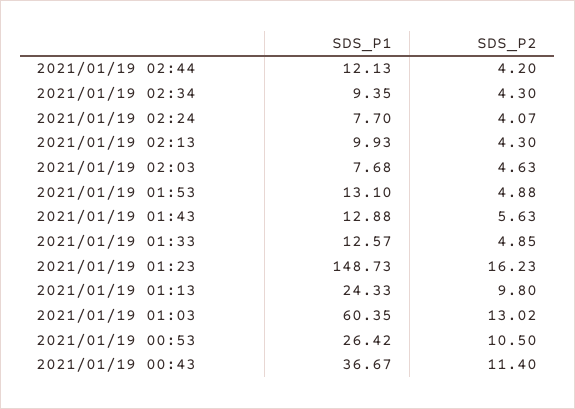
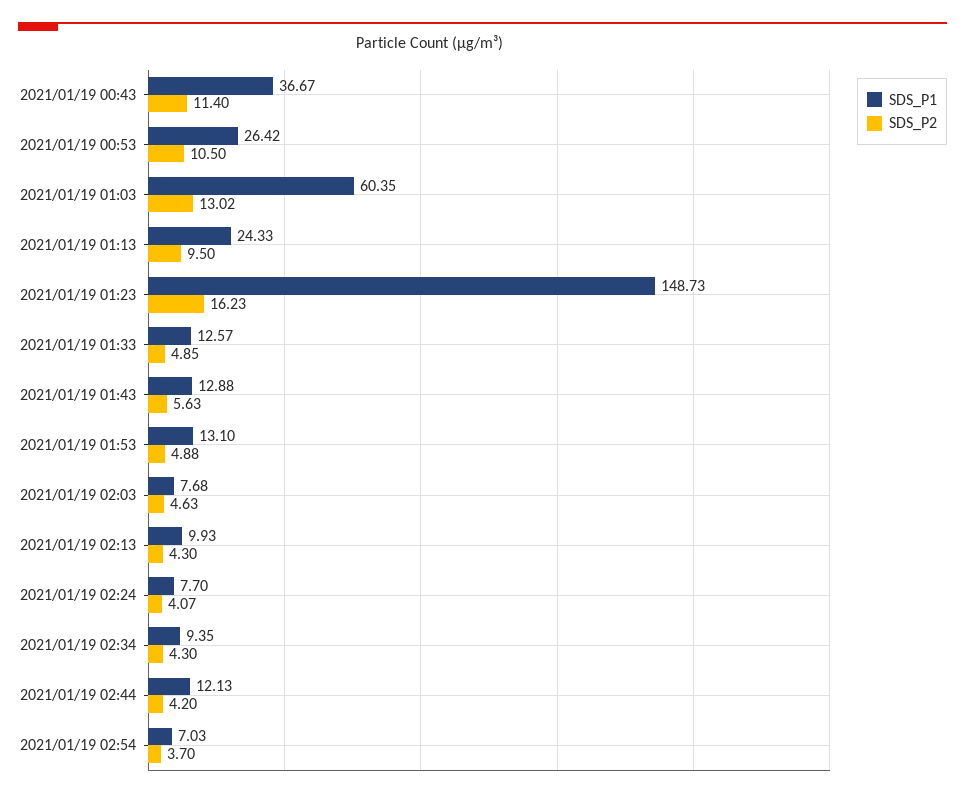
SDS_P2, 2021/01/19 01:13: 9.8 -> 9.5
SDS_P1, 2021/01/19 02:54: none -> 7.03
SDS_P2, 2021/01/19 02:54: none -> 3.7

